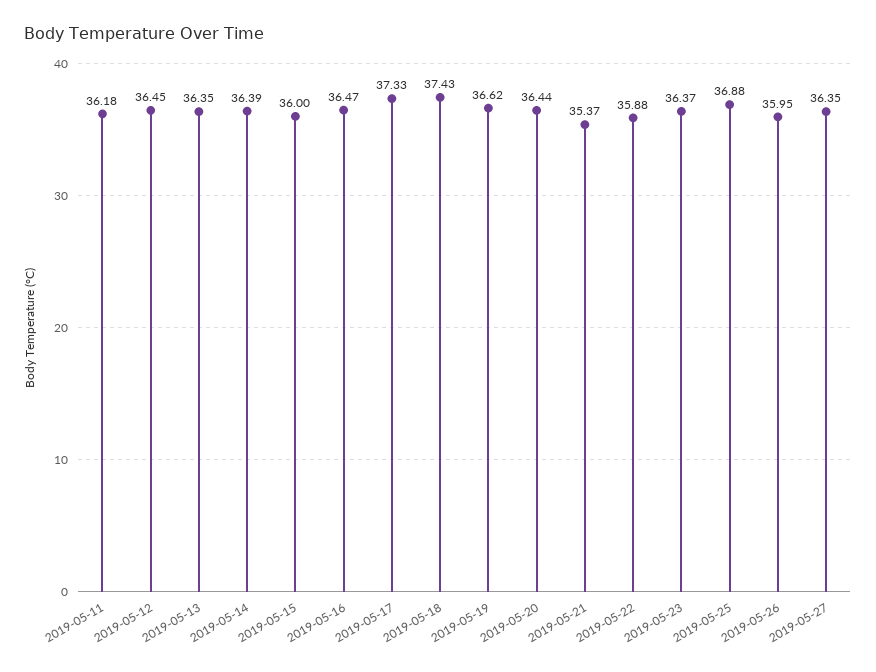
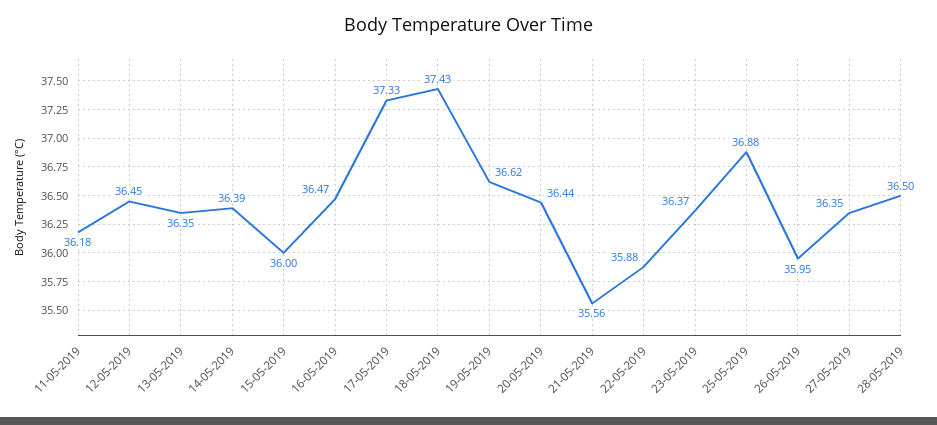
2019-05-21: 35.37 -> 35.56
28-05-2019: none -> 36.5

